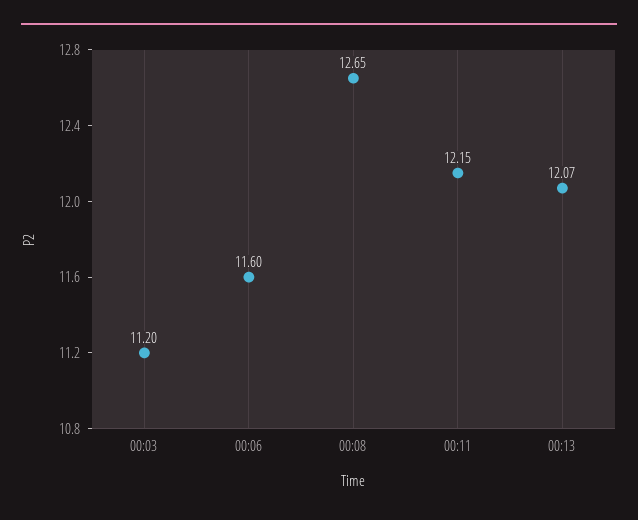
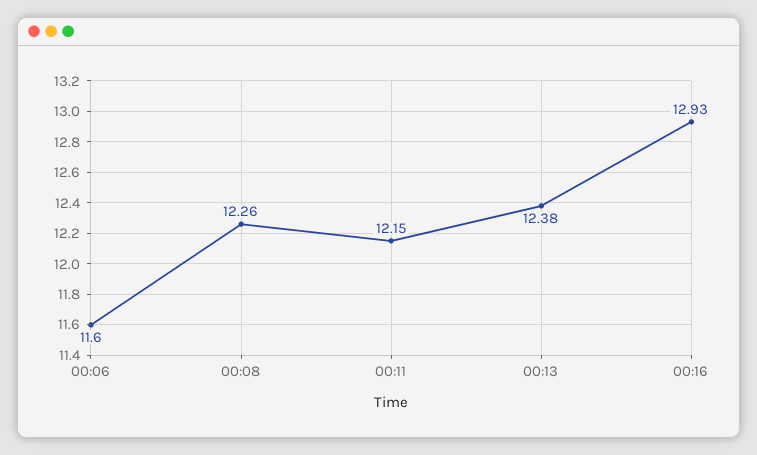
00:03: 11.2 -> none
00:08: 12.65 -> 12.26
00:13: 12.07 -> 12.38
00:16: none -> 12.93

